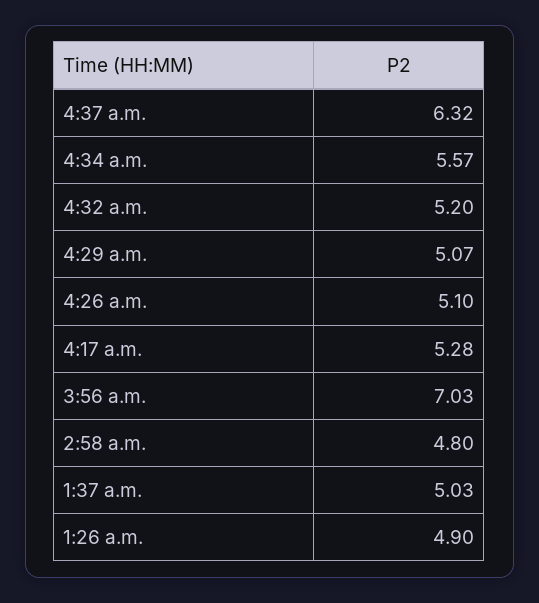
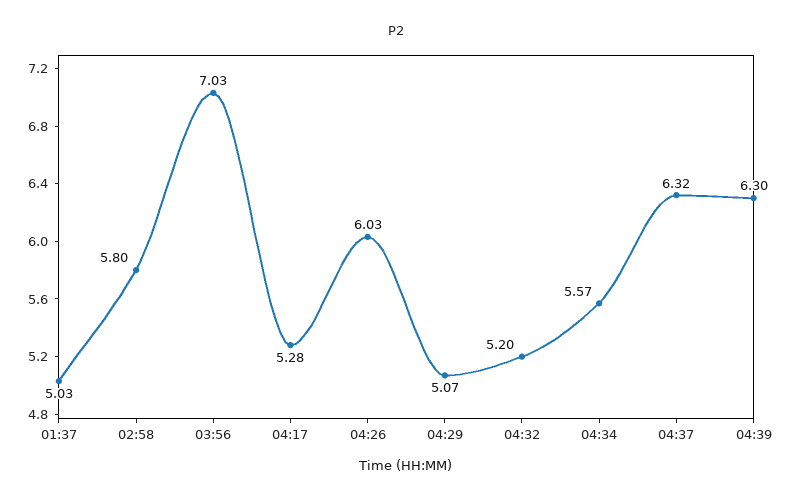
4:26 a.m.: 5.1 -> 6.03
2:58 a.m.: 4.8 -> 5.8
1:26 a.m.: 4.9 -> none
04:39: none -> 6.3

